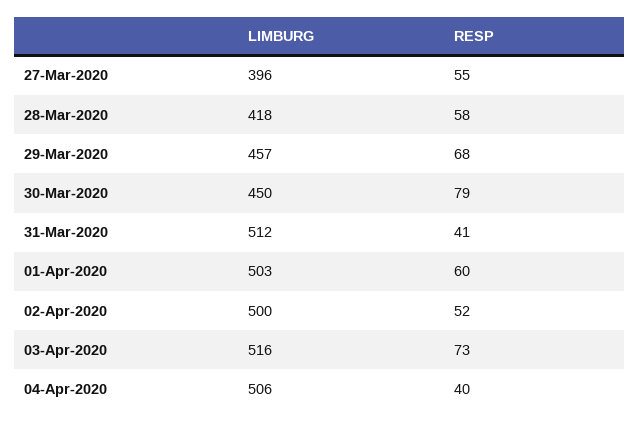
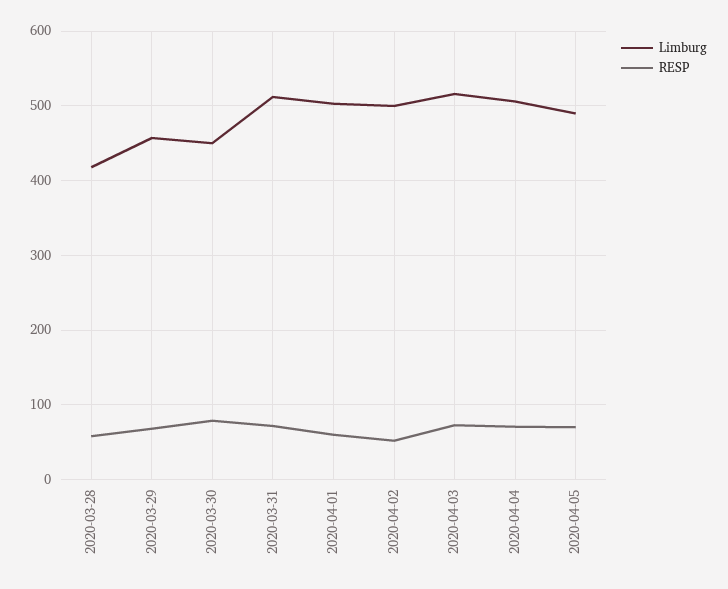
LIMBURG, 27-Mar-2020: 396 -> none
RESP, 27-Mar-2020: 55 -> none
RESP, 31-Mar-2020: 41 -> 70
RESP, 04-Apr-2020: 40 -> 70
LIMBURG, 2020-04-05: none -> 490
RESP, 2020-04-05: none -> 70

